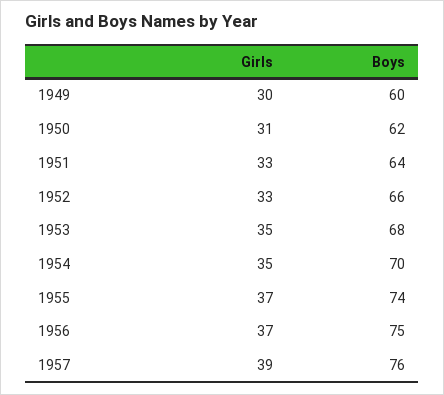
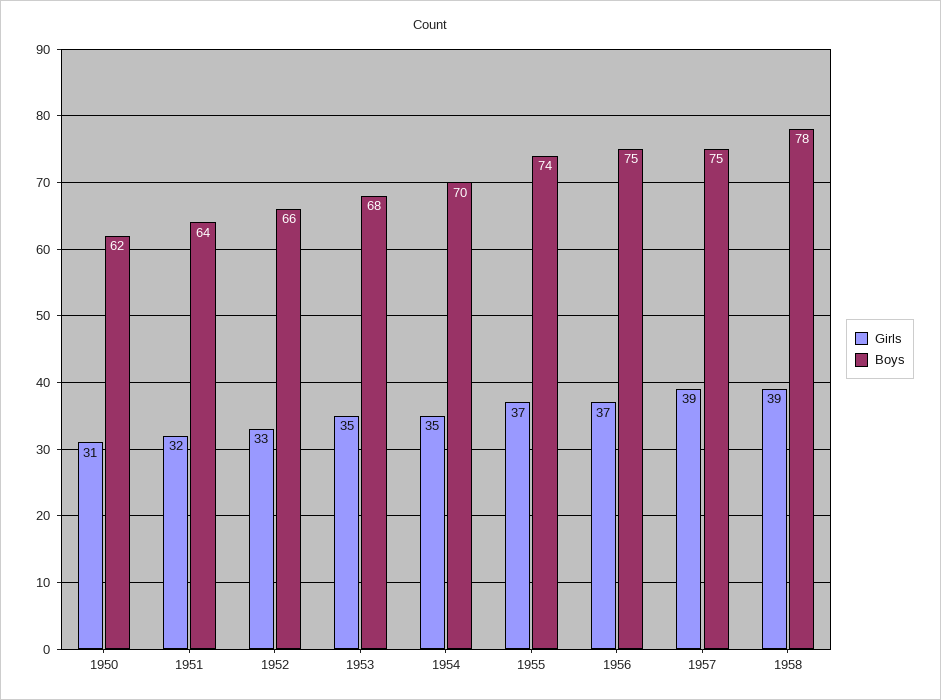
Girls, 1949: 30 -> none
Boys, 1949: 60 -> none
Girls, 1951: 33 -> 32
Boys, 1957: 76 -> 75
Girls, 1958: none -> 39
Boys, 1958: none -> 78

